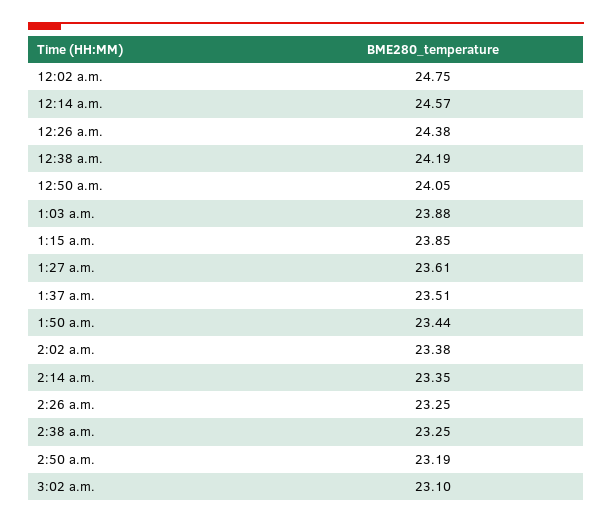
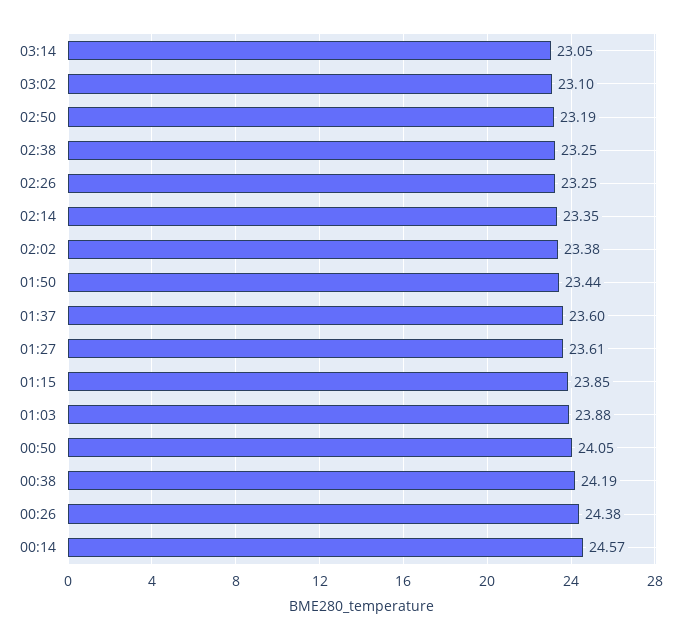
12:02 a.m.: 24.75 -> none
1:37 a.m.: 23.51 -> 23.6
03:14: none -> 23.05

